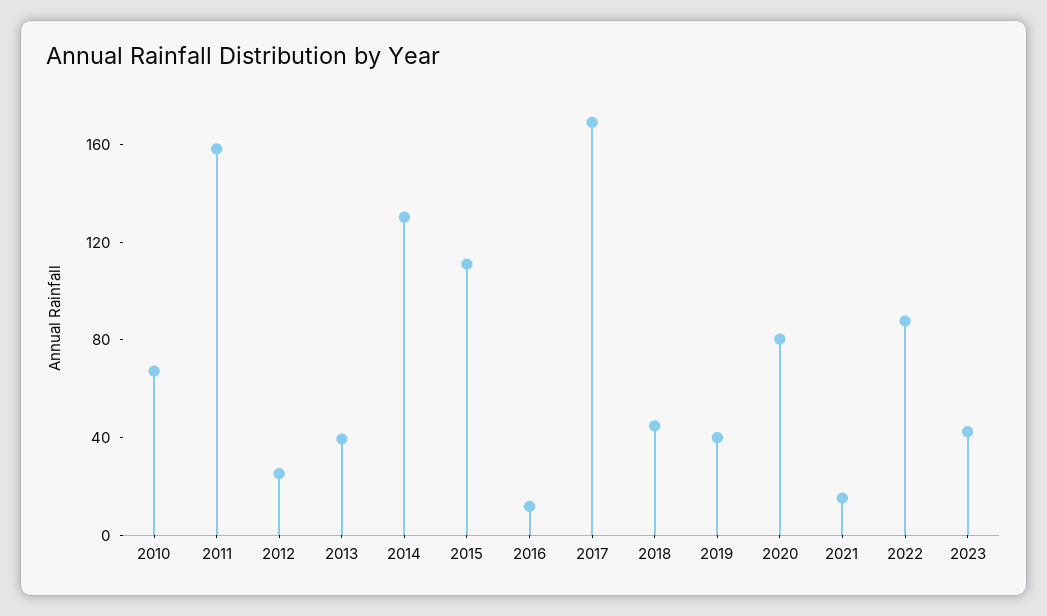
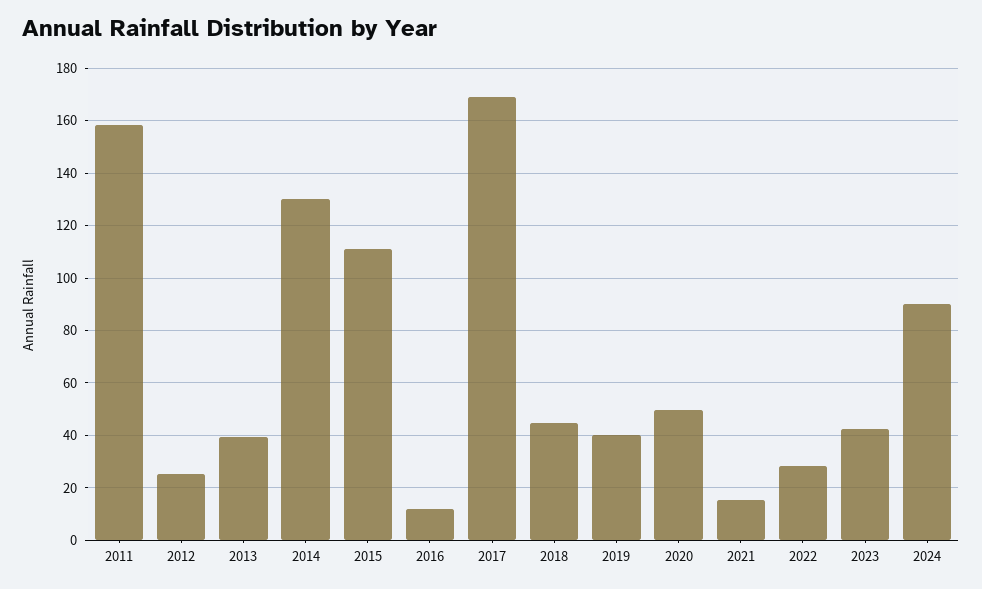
2010: 70 -> none
2020: 80 -> 50
2022: 90 -> 27.5
2024: none -> 90

